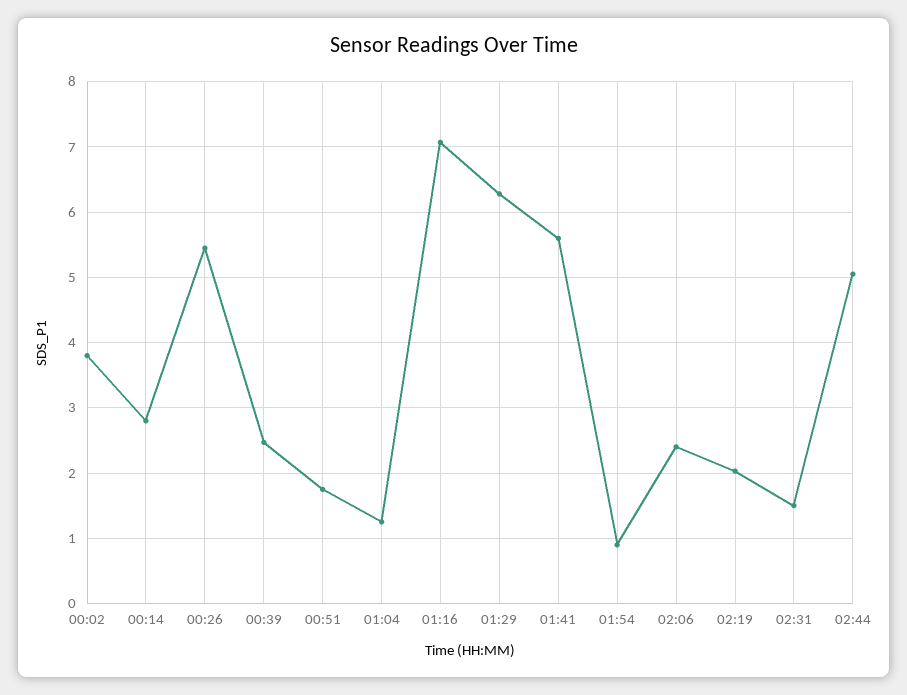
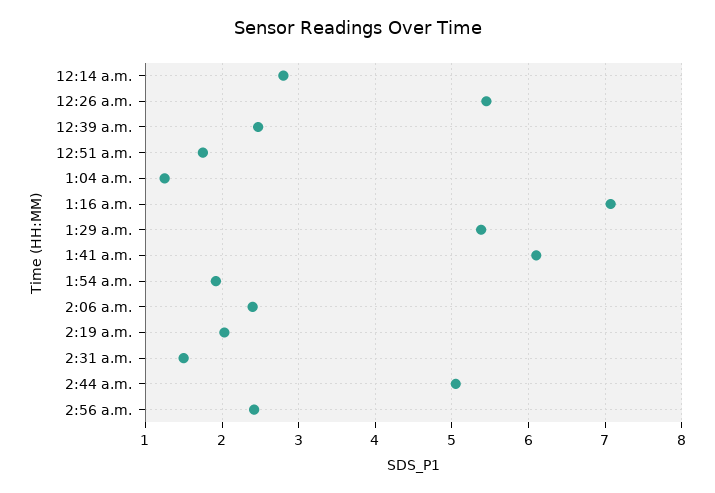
00:02: 3.8 -> none
01:29: 6.3 -> 5.4
01:41: 5.6 -> 6.1
01:54: 0.9 -> 1.9
2:56 a.m.: none -> 2.4

